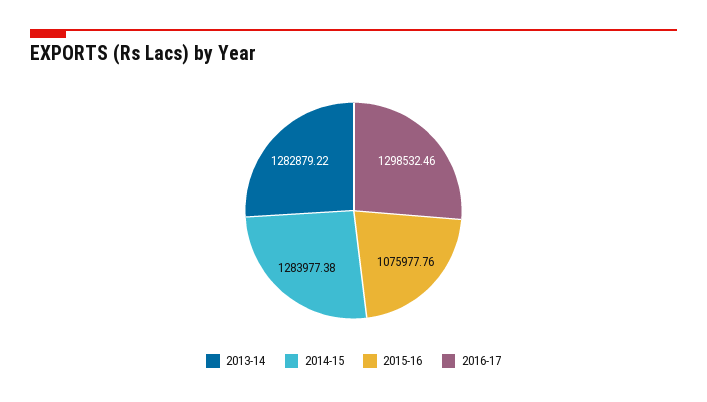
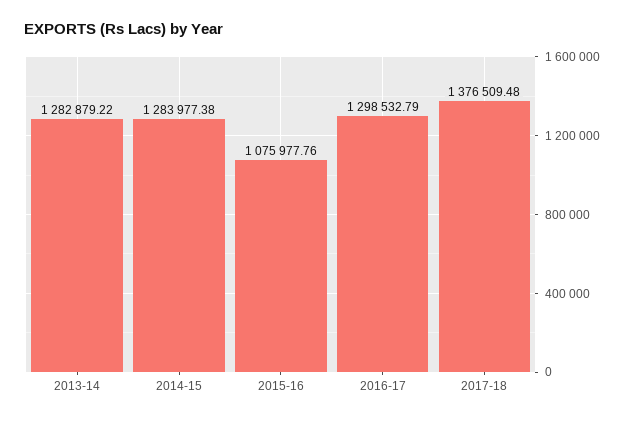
2016-17: 1298532.46 -> 1298532.79
2017-18: none -> 1376509.48

